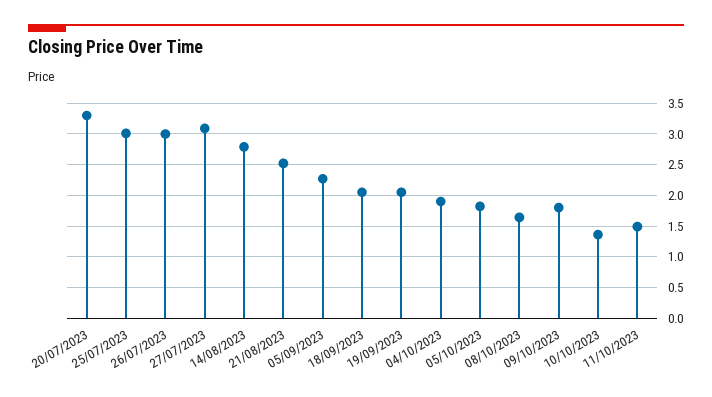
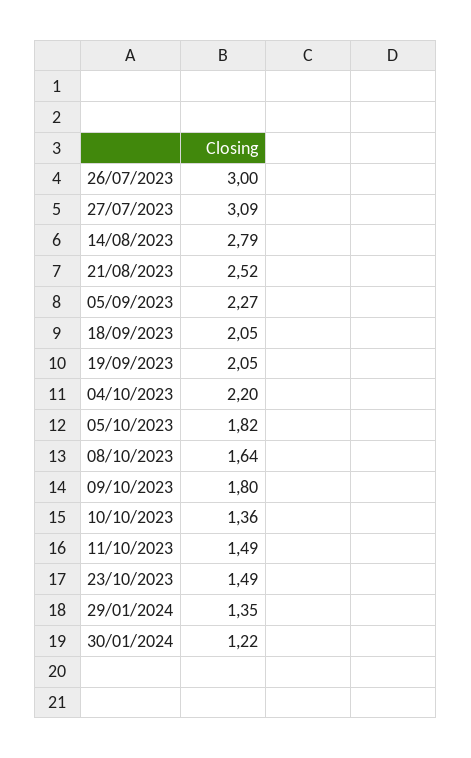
20/07/2023: 3.3 -> none
25/07/2023: 3 -> none
04/10/2023: 1.9 -> 2.2
23/10/2023: none -> 1.49
29/01/2024: none -> 1.35
30/01/2024: none -> 1.22

